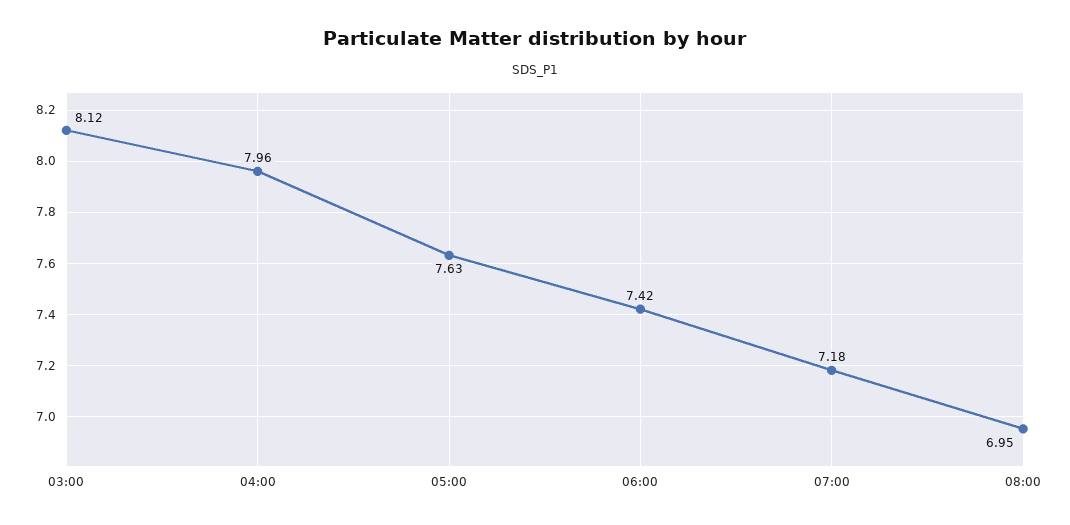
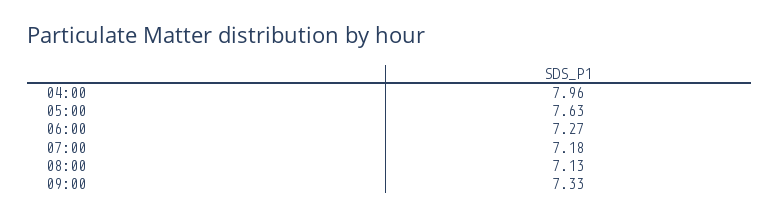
03:00: 8.12 -> none
06:00: 7.42 -> 7.27
08:00: 6.95 -> 7.13
09:00: none -> 7.33

